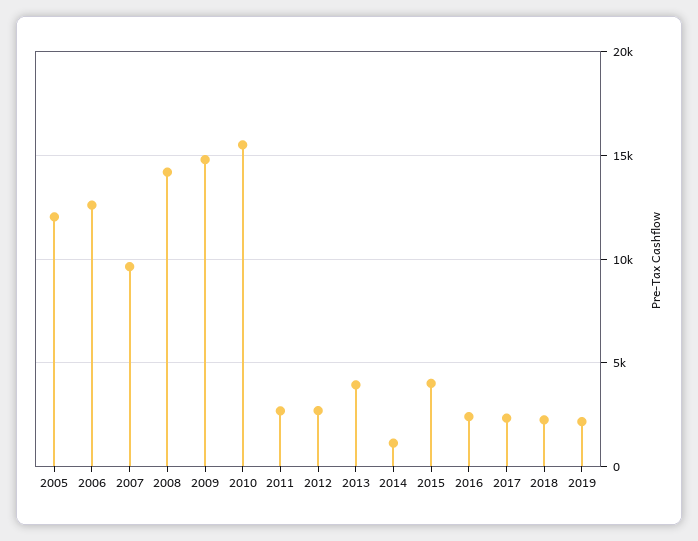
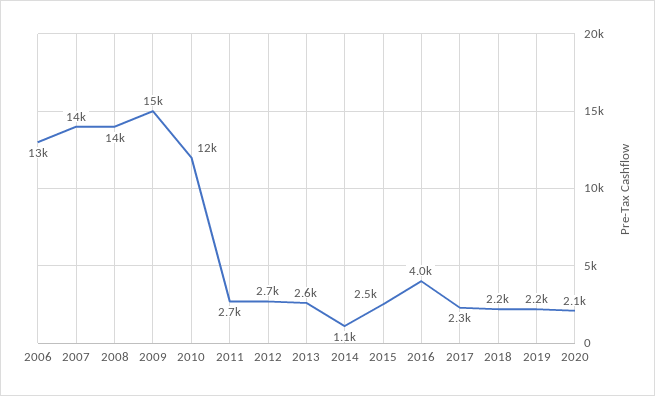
2005: 12000 -> none
2007: 9500 -> 14000
2010: 15500 -> 12000
2013: 4000 -> 2600
2015: 4000 -> 2500
2016: 2500 -> 4000
2020: none -> 2100

